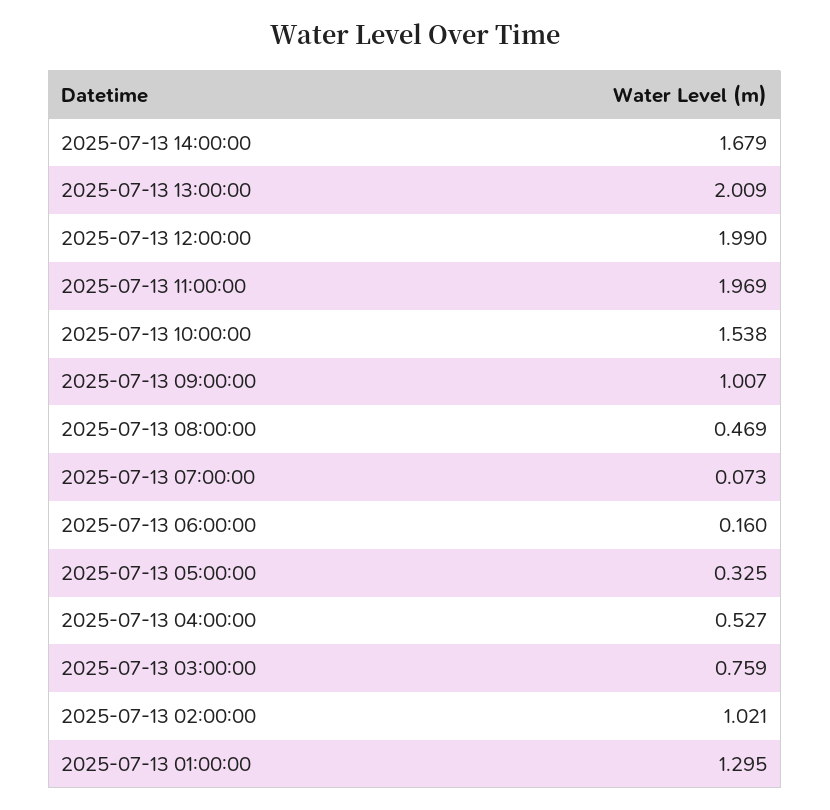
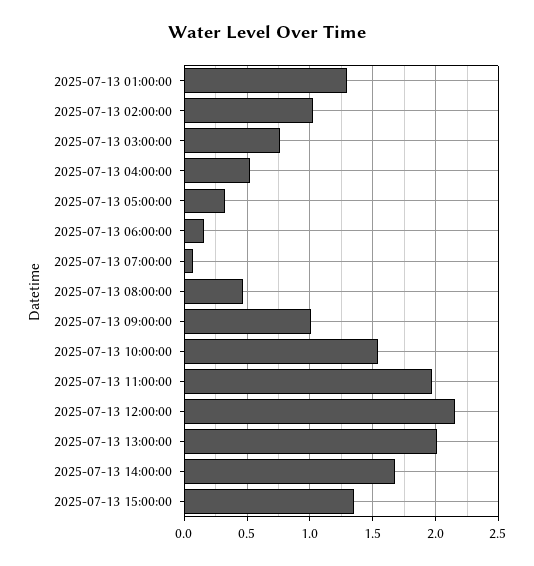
2025-07-13 12:00:00: 1.99 -> 2.15
2025-07-13 15:00:00: none -> 1.35

